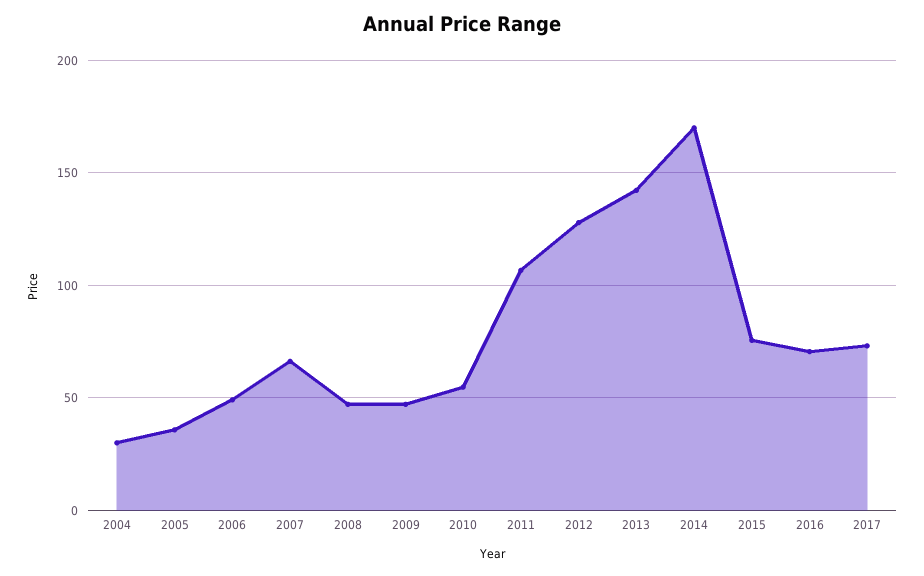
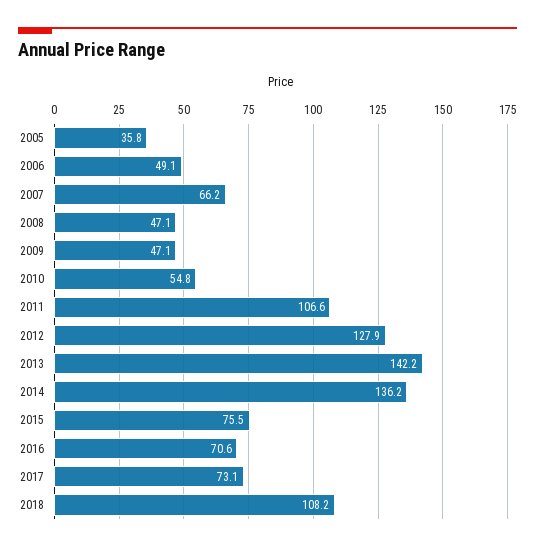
2004: 30 -> none
2014: 170 -> 136.2
2018: none -> 108.2

